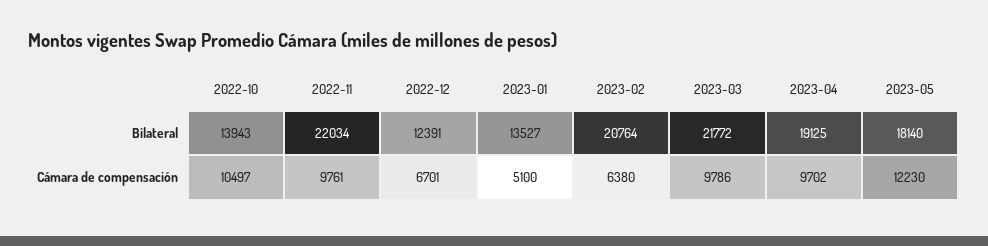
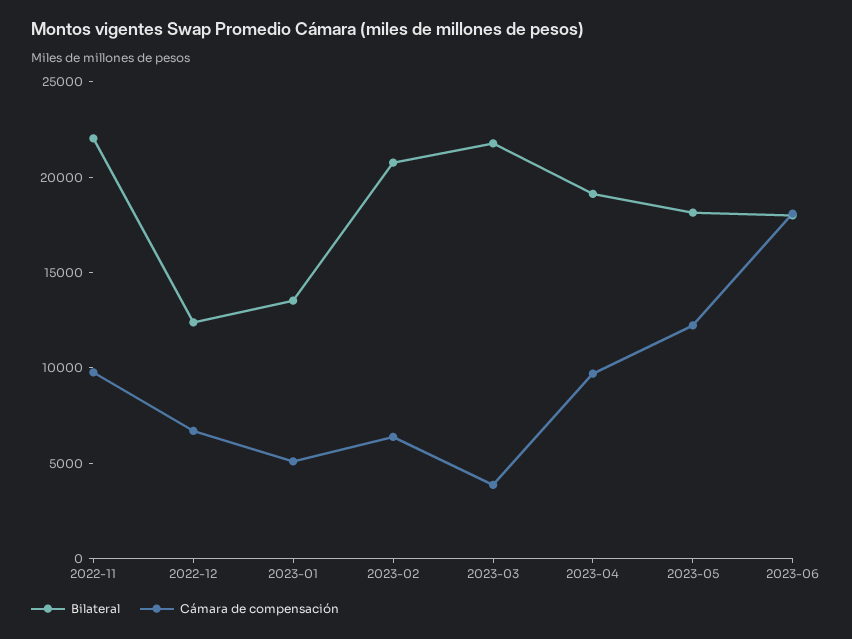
Bilateral, 2022-10: 13943 -> none
Cámara de compensación, 2022-10: 10497 -> none
Cámara de compensación, 2023-03: 9786 -> 4000
Bilateral, 2023-06: none -> 18000
Cámara de compensación, 2023-06: none -> 18000

